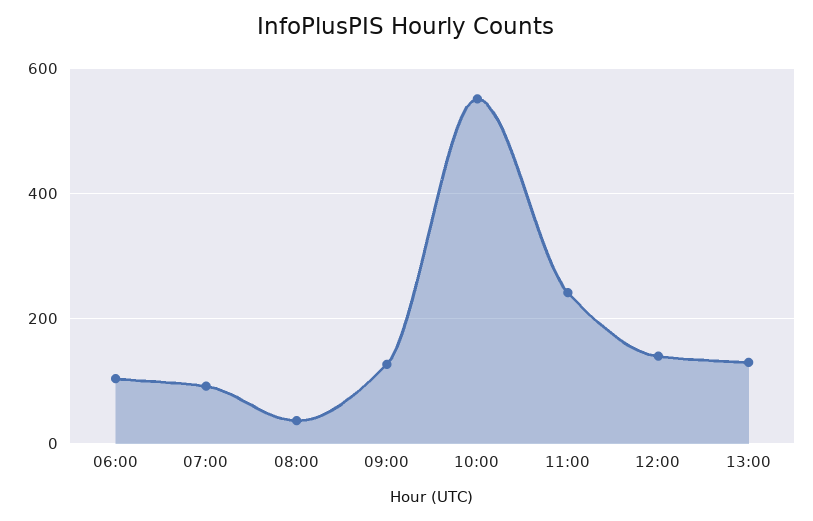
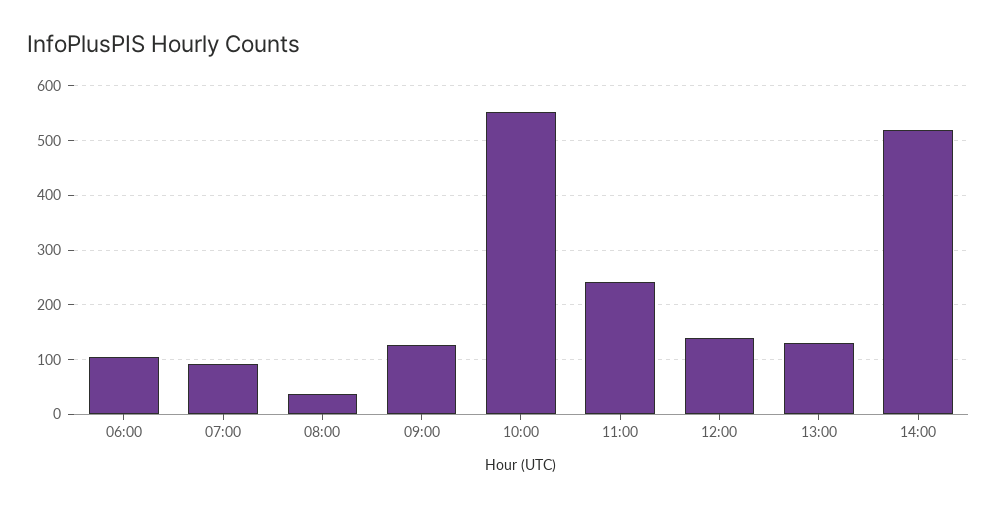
14:00: none -> 520

